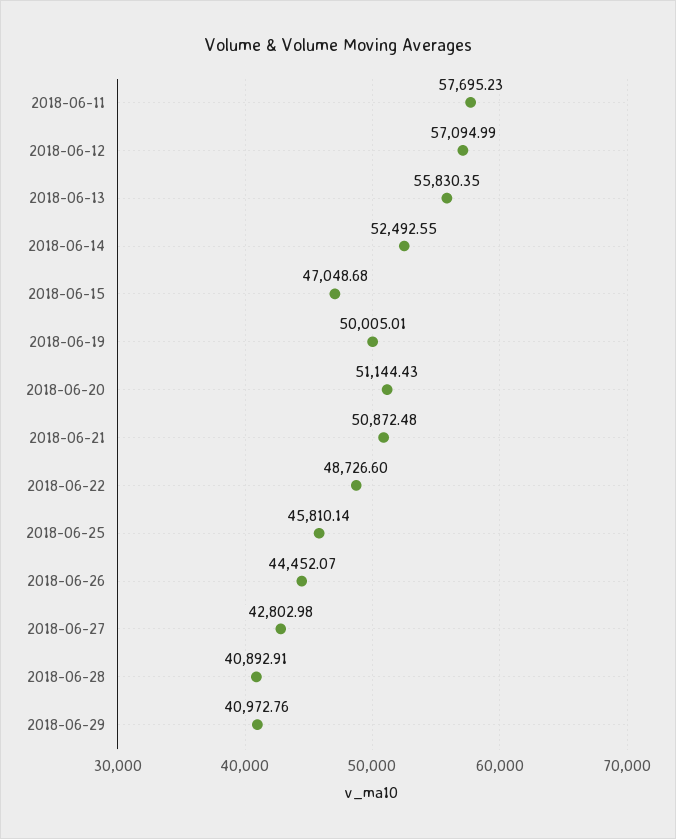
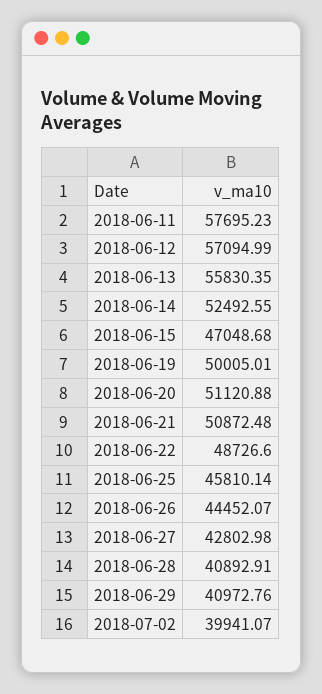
2018-06-20: 51144.43 -> 51120.88
2018-07-02: none -> 39941.07

